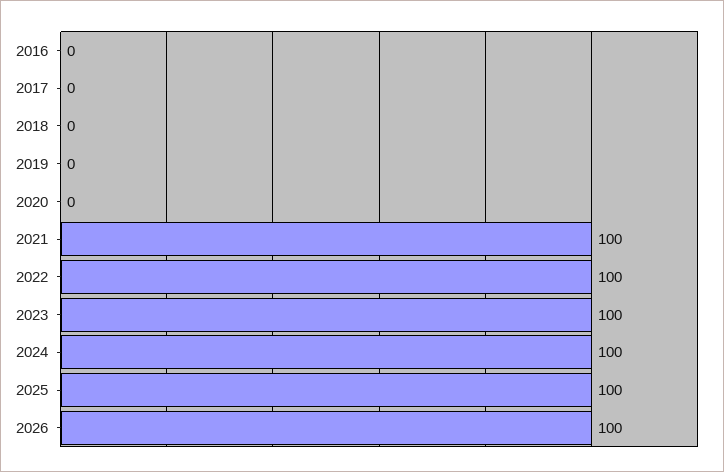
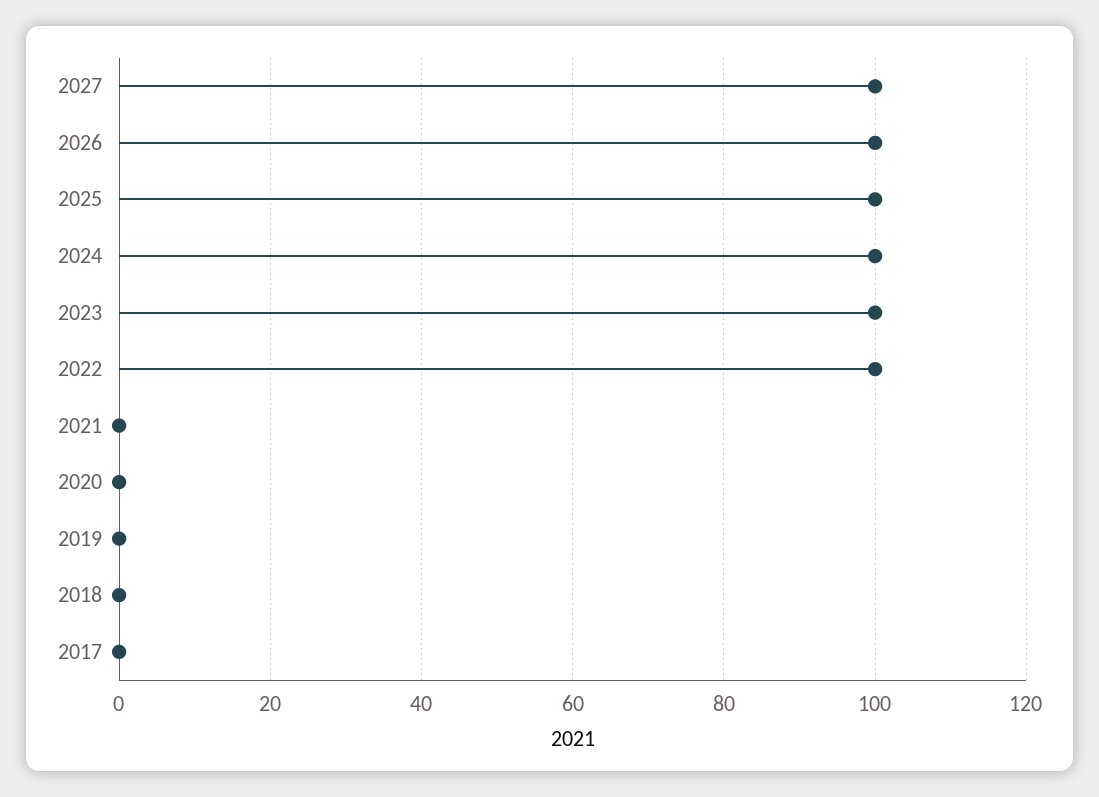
2016: 0 -> none
2021: 100 -> 0
2027: none -> 100

